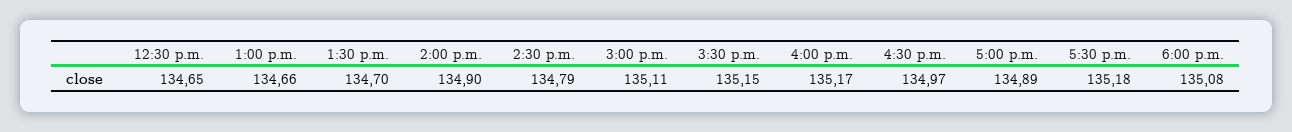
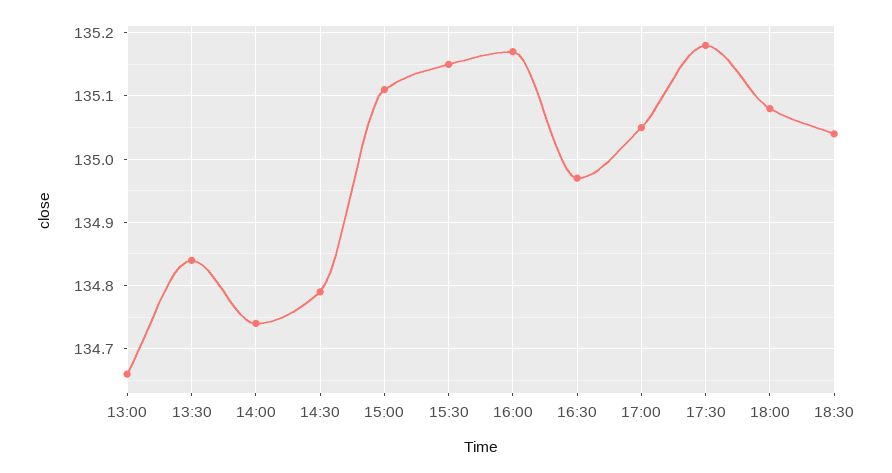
12:30 p.m.: 134.65 -> none
1:30 p.m.: 134.7 -> 134.84
2:00 p.m.: 134.9 -> 134.74
5:00 p.m.: 134.89 -> 135.05
18:30: none -> 135.04

